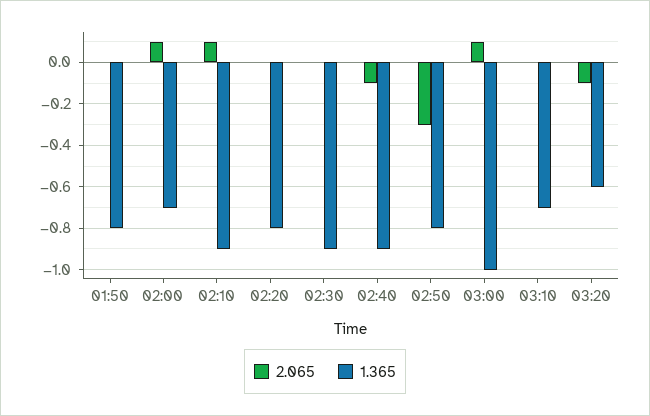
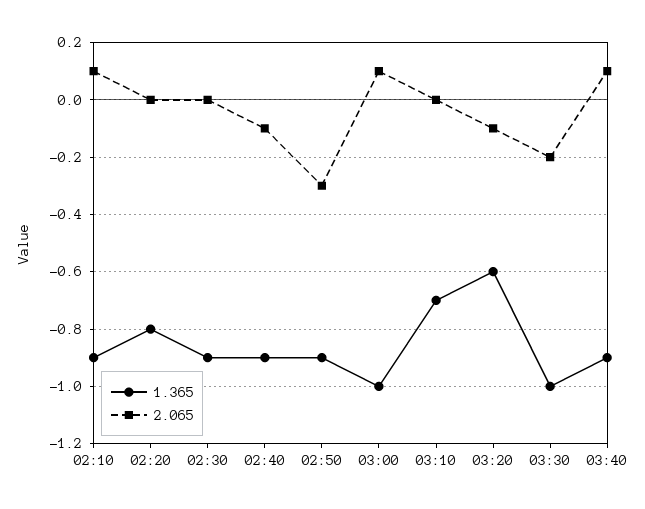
2.065, 01:50: 0 -> none
1.365, 01:50: -0.8 -> none
2.065, 02:00: 0.1 -> none
1.365, 02:00: -0.7 -> none
1.365, 02:50: -0.8 -> -0.9
1.365, 03:30: none -> -1
2.065, 03:30: none -> -0.2
1.365, 03:40: none -> -0.9
2.065, 03:40: none -> 0.1

